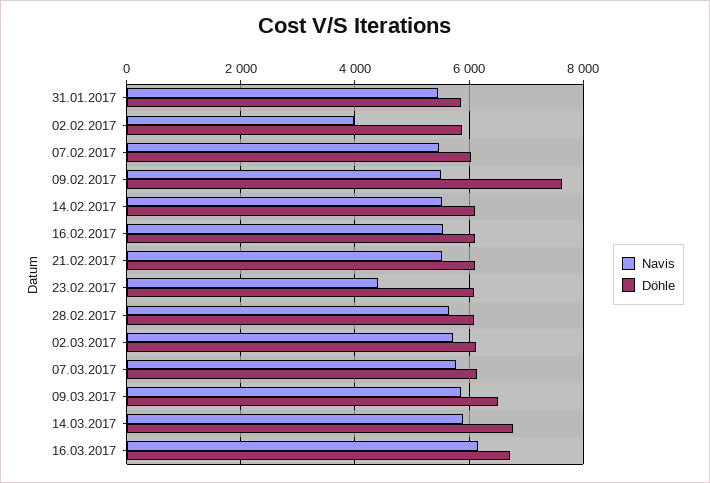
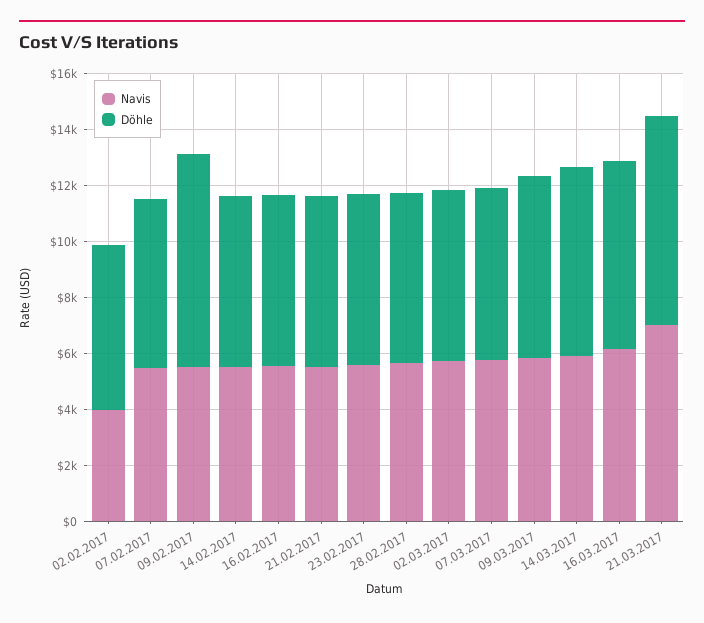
Navis, 31.01.2017: 5400 -> none
Döhle, 31.01.2017: 5800 -> none
Navis, 23.02.2017: 4400 -> 5500
Navis, 21.03.2017: none -> 7000
Döhle, 21.03.2017: none -> 7500

